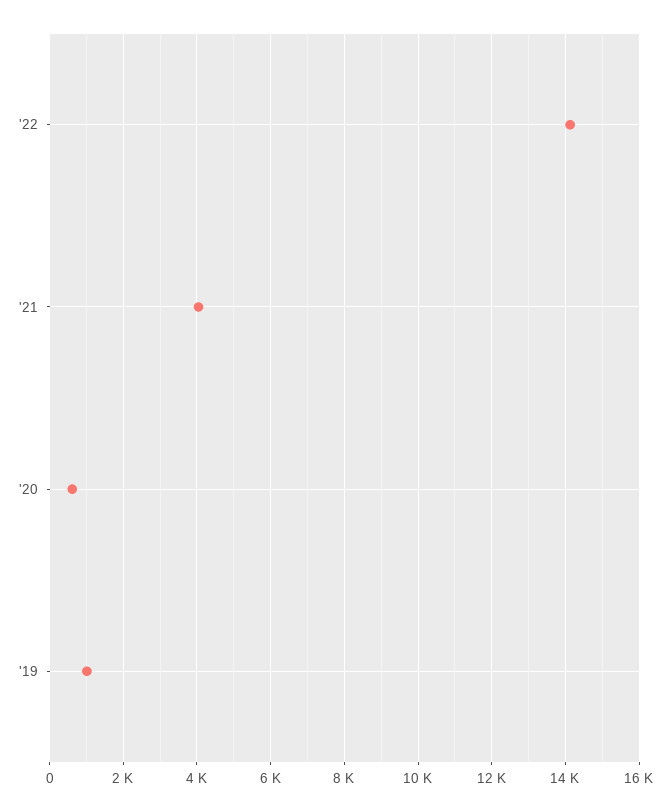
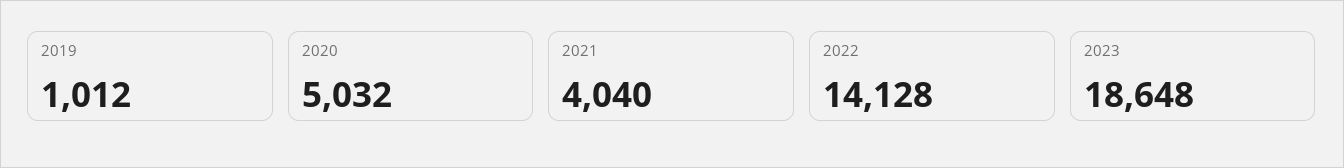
'20: 600 -> 5032
2023: none -> 18648

